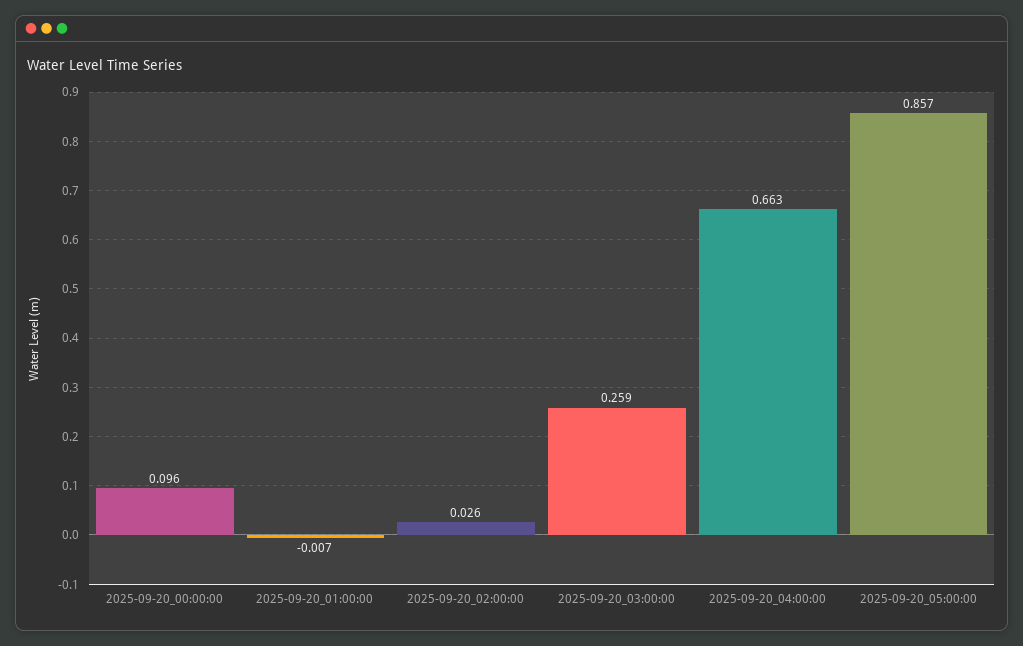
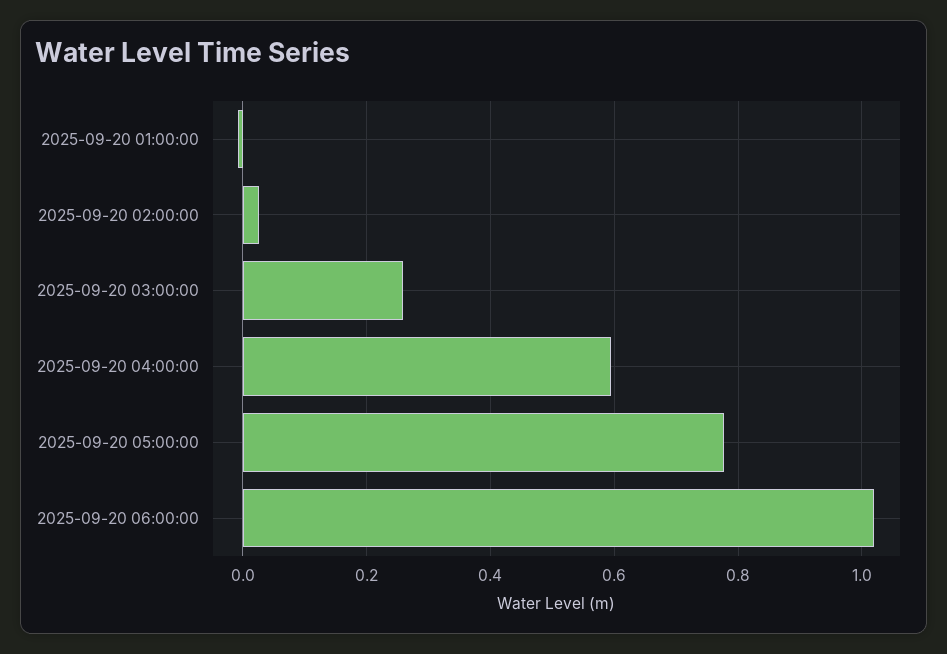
2025-09-20_00:00:00: 0.096 -> none
2025-09-20_04:00:00: 0.663 -> 0.6
2025-09-20_05:00:00: 0.857 -> 0.78
2025-09-20 06:00:00: none -> 1.02

